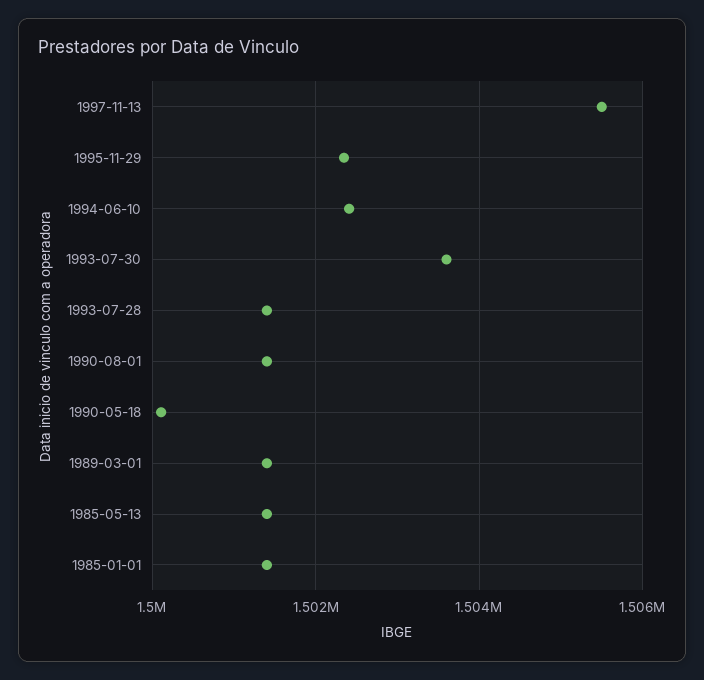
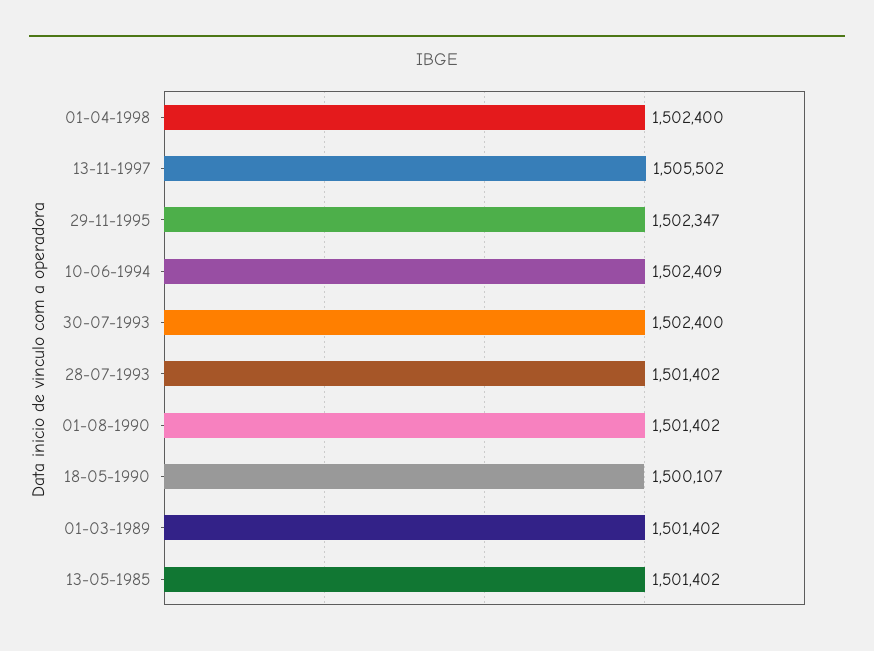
1993-07-30: 1503600 -> 1502400
1985-01-01: 1501400 -> none
01-04-1998: none -> 1502400

